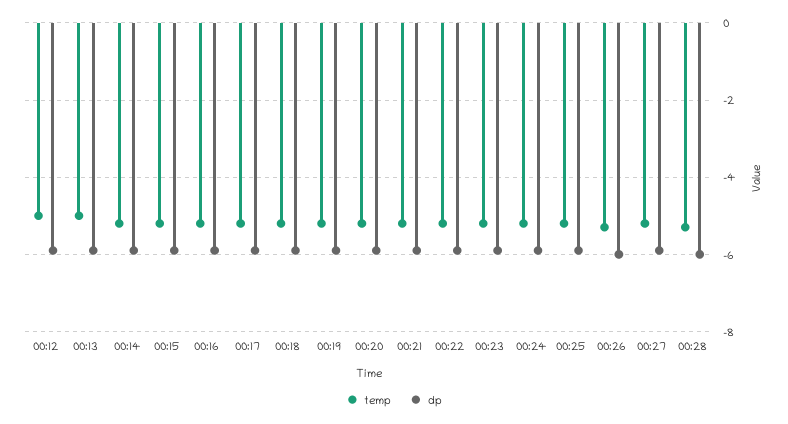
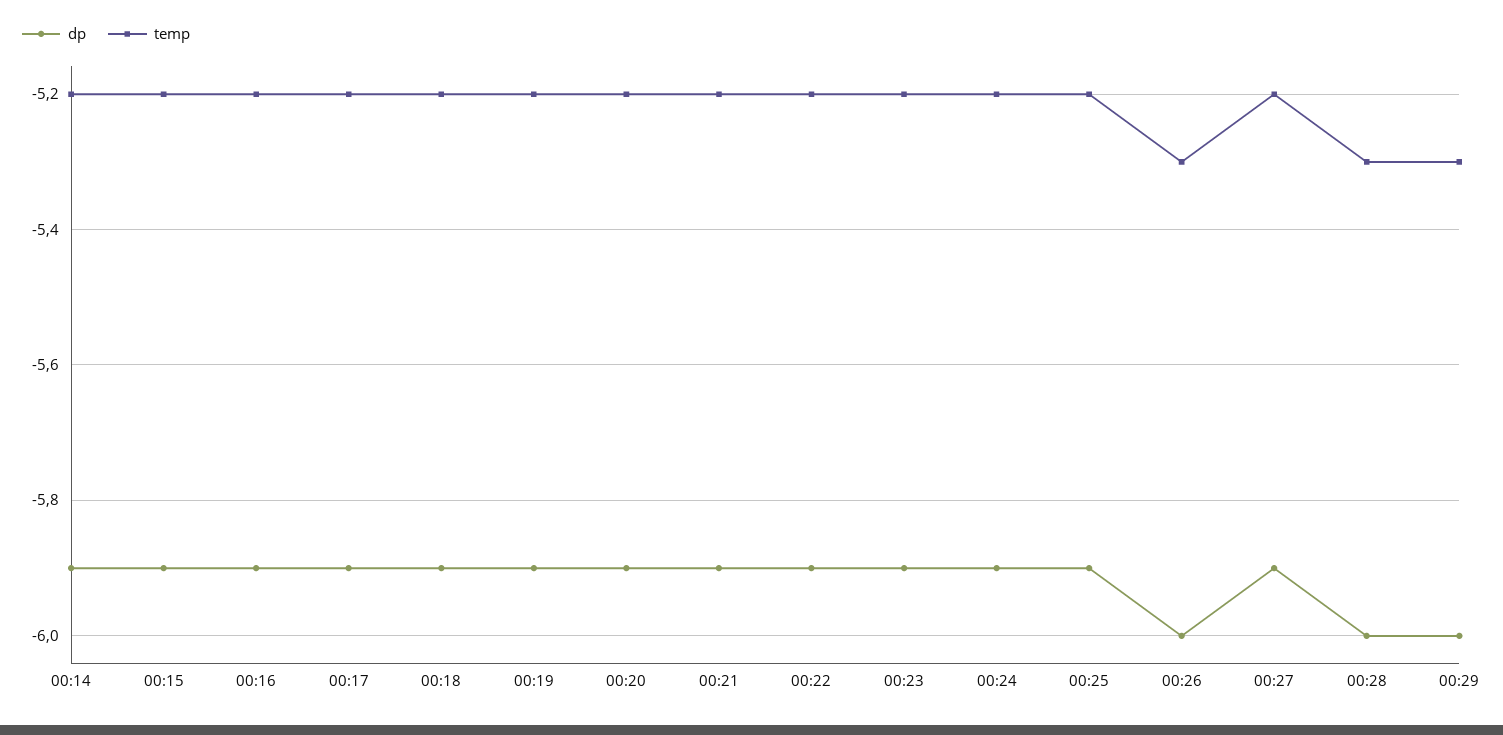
temp, 00:12: -5 -> none
dp, 00:12: -6 -> none
temp, 00:13: -5 -> none
dp, 00:13: -6 -> none
dp, 00:29: none -> -6
temp, 00:29: none -> -5.3

